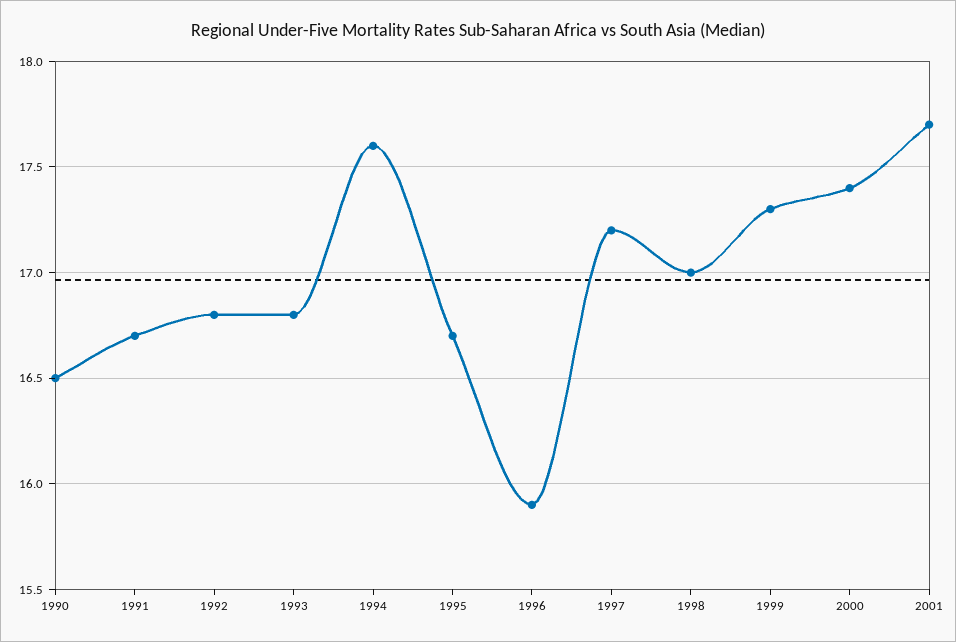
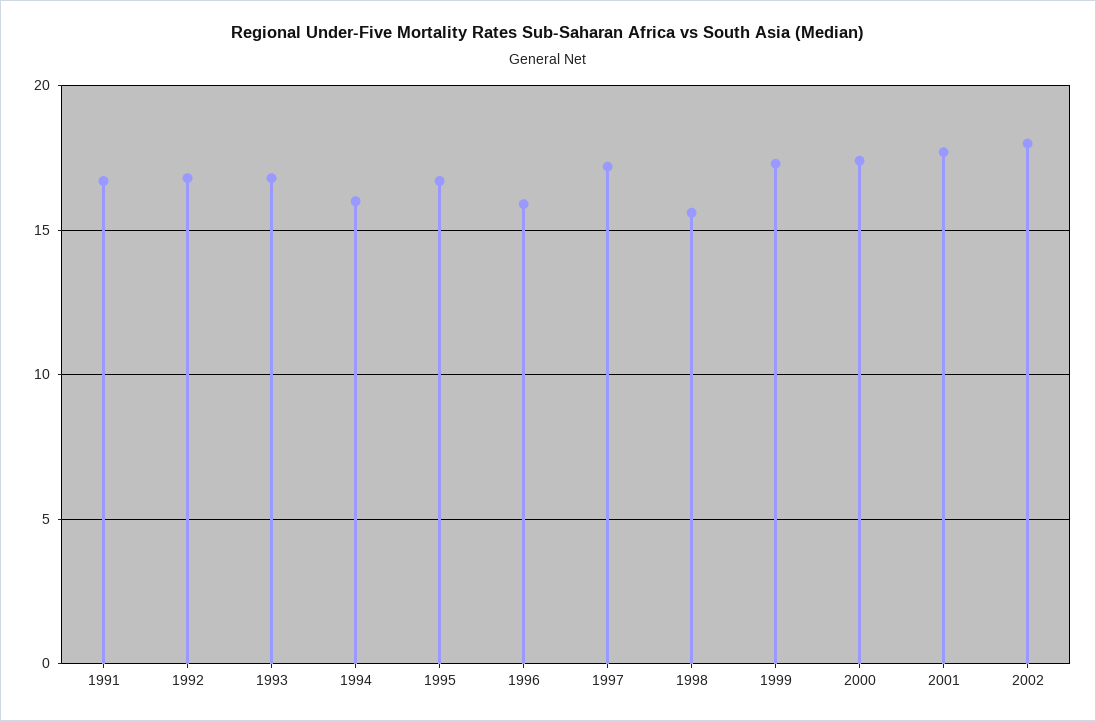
1990: 16.5 -> none
1994: 17.6 -> 16
1998: 17 -> 15.5
2002: none -> 18

